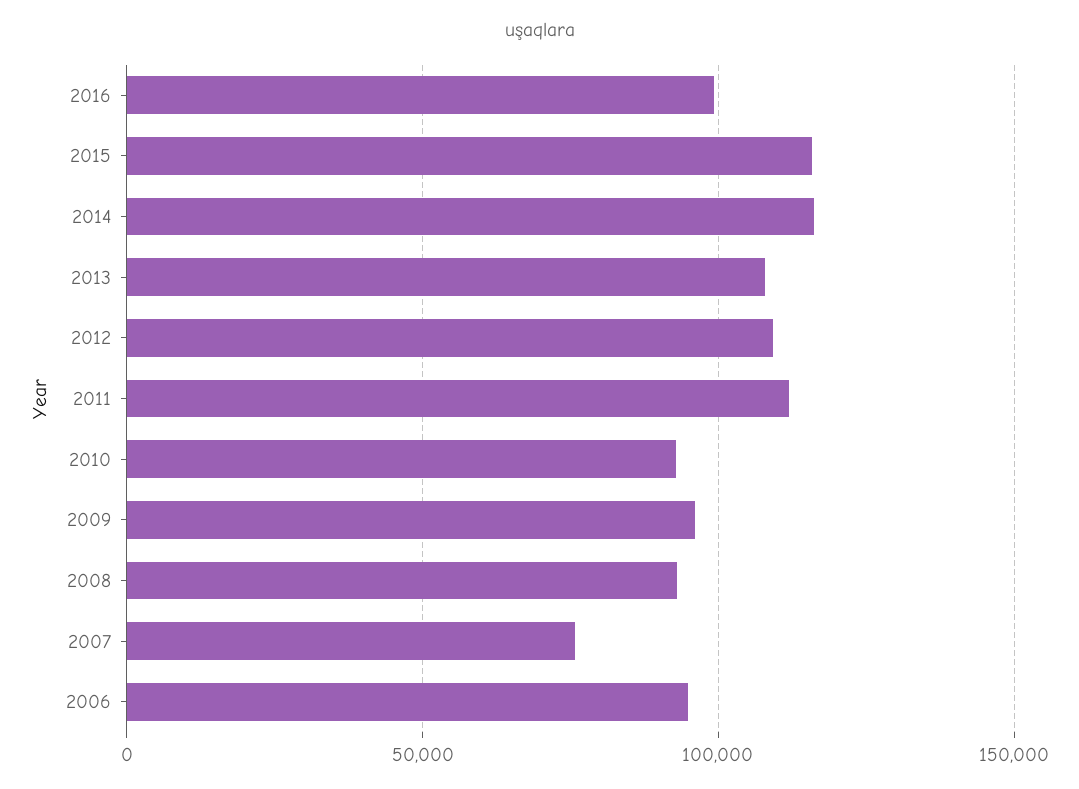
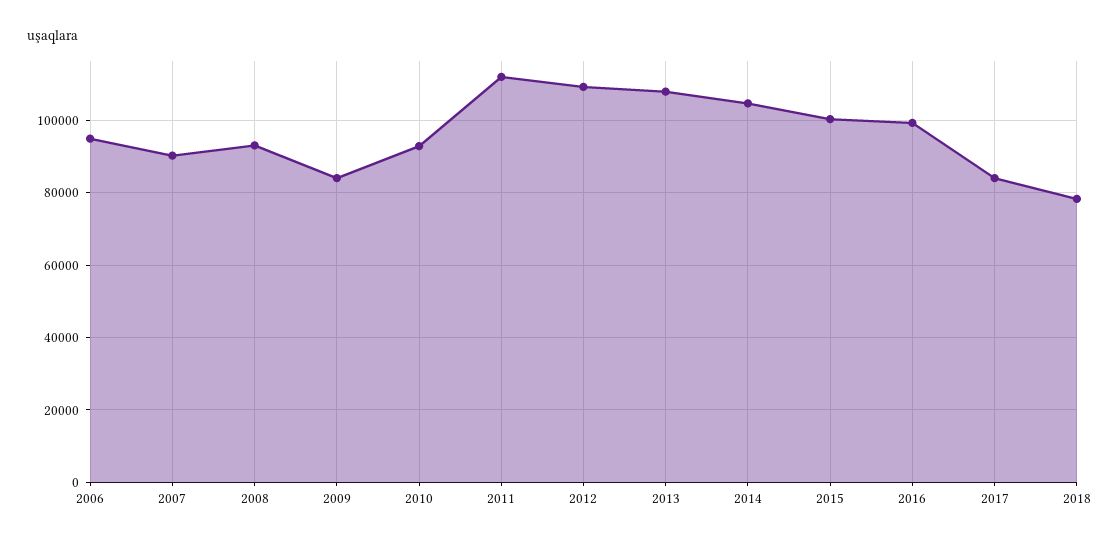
2015: 115000 -> 100000
2014: 115000 -> 104000
2009: 95000 -> 84000
2007: 75000 -> 90000
2017: none -> 84000
2018: none -> 78000

